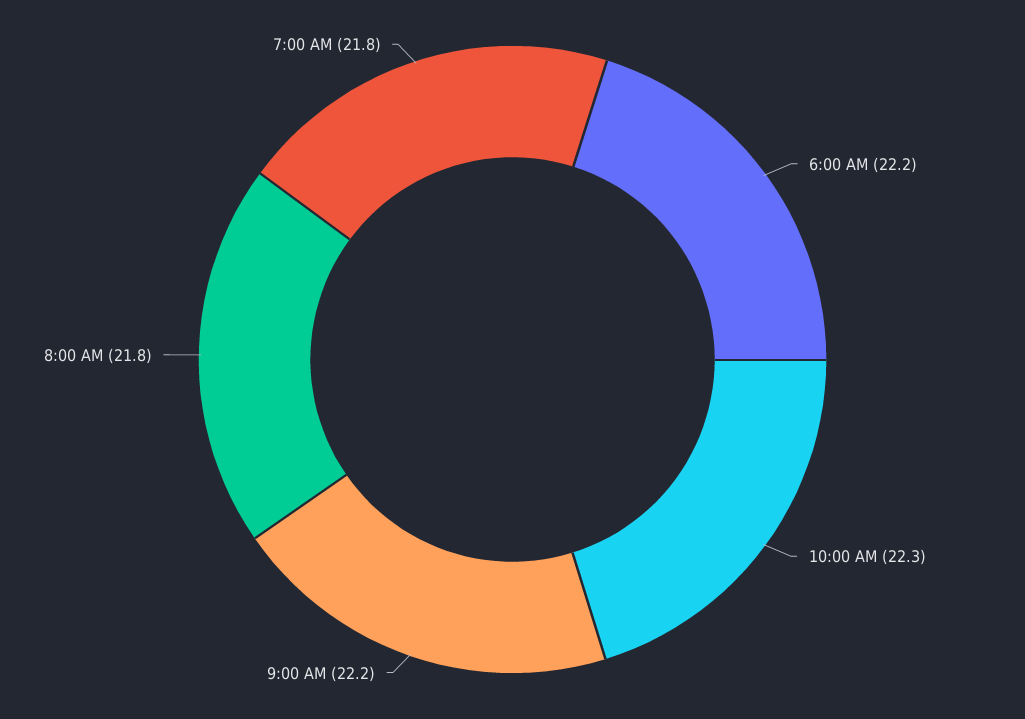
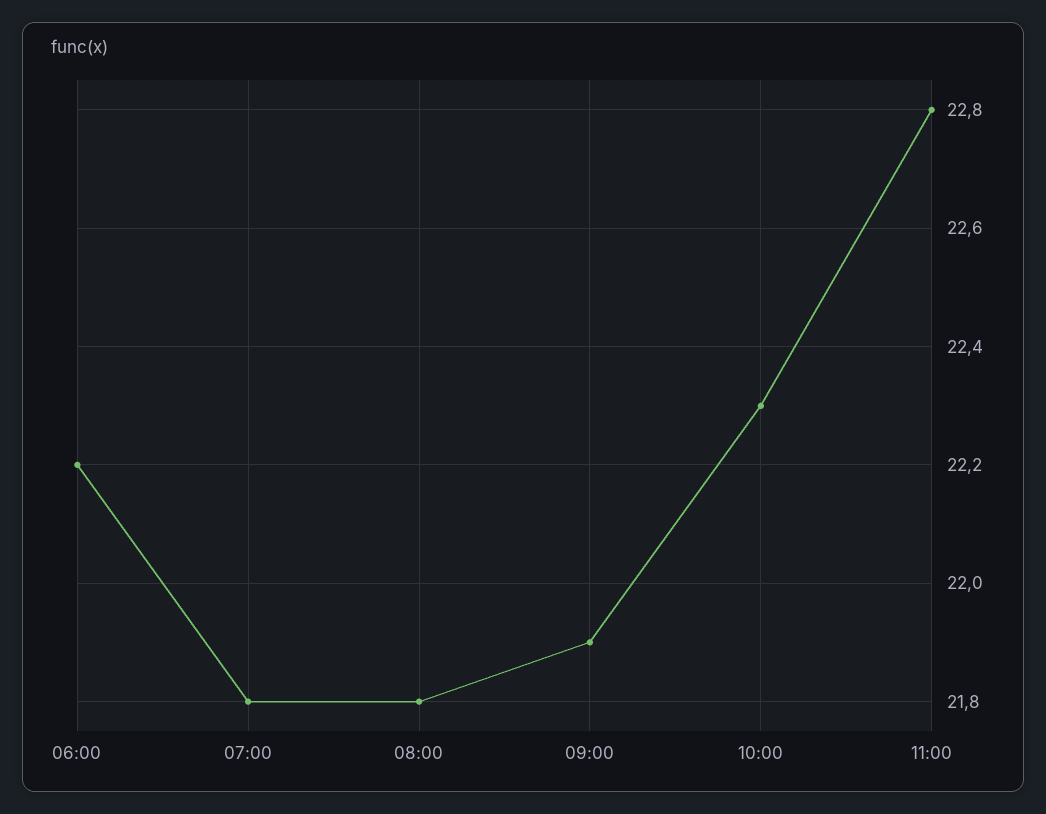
9:00 AM: 22.2 -> 21.9
11:00: none -> 22.8

